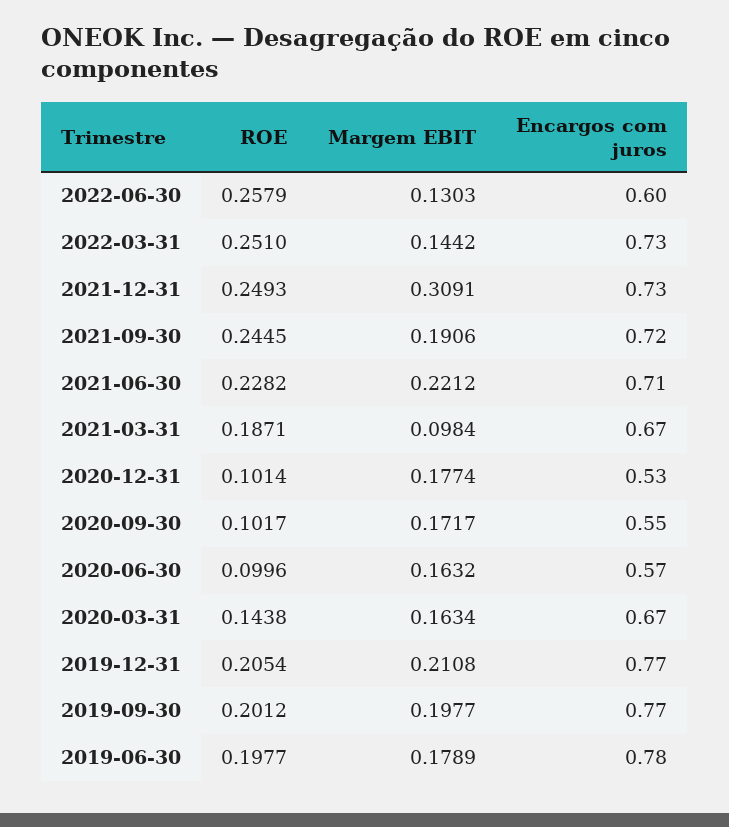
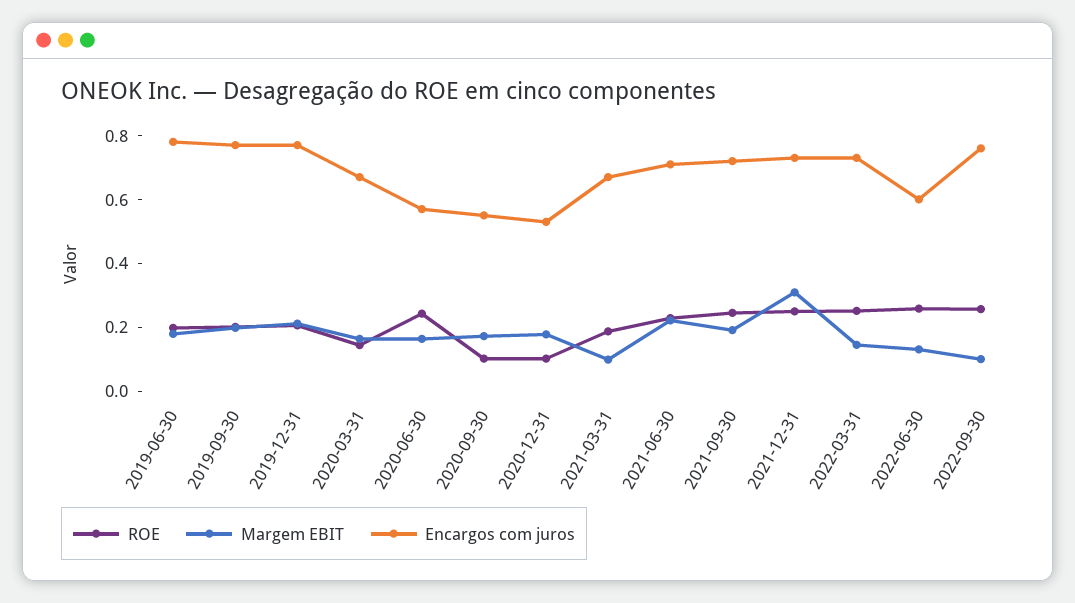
ROE, 2020-06-30: 0.0996 -> 0.25
ROE, 2022-09-30: none -> 0.25
Margem EBIT, 2022-09-30: none -> 0.1
Encargos com juros, 2022-09-30: none -> 0.75

